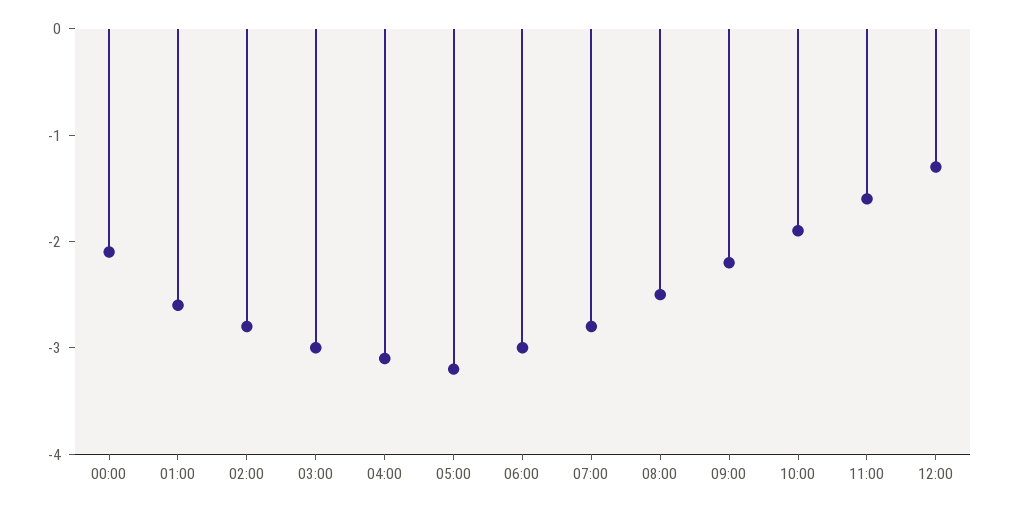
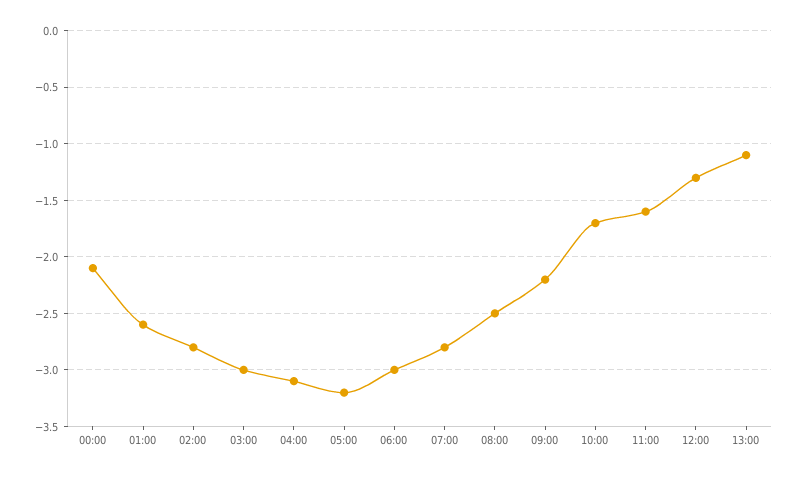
10:00: -1.9 -> -1.7
13:00: none -> -1.1

